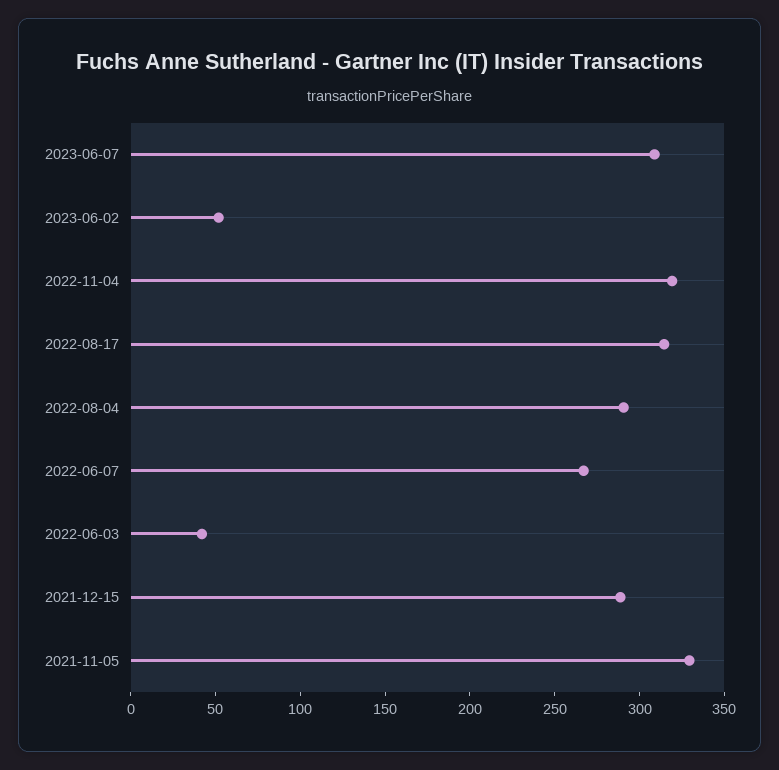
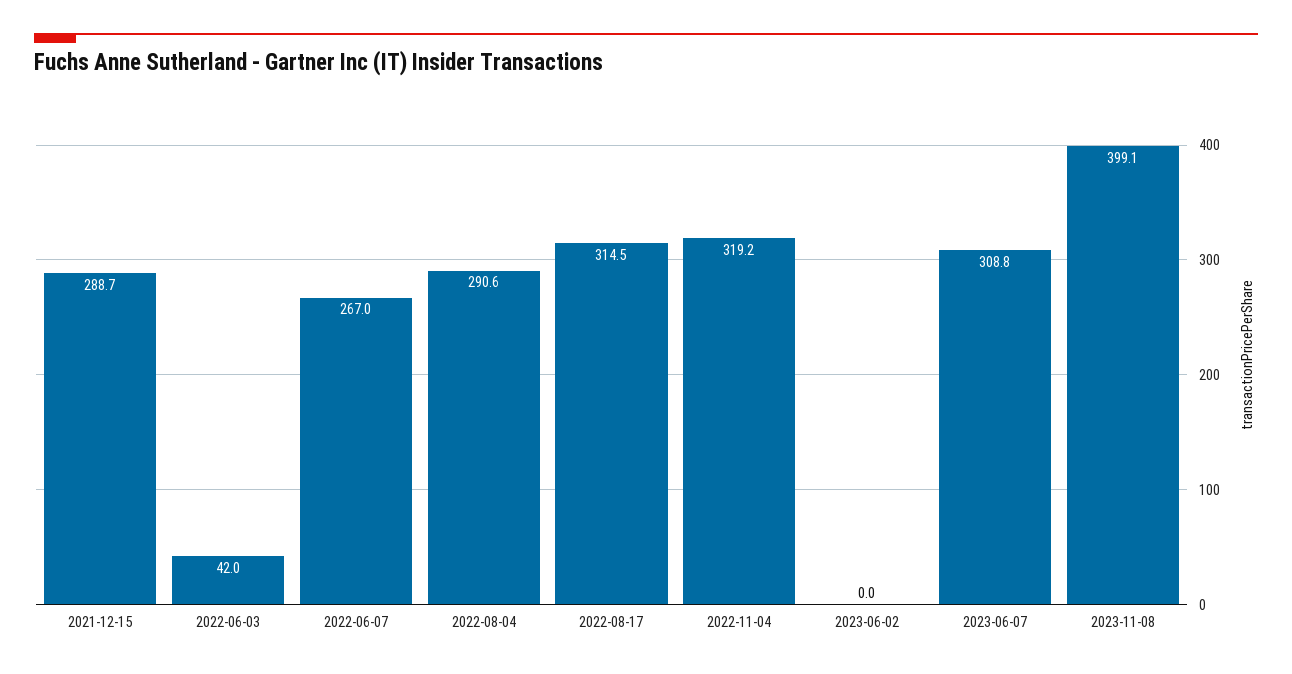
2023-06-02: 50 -> 0
2021-11-05: 330 -> none
2023-11-08: none -> 399.1

